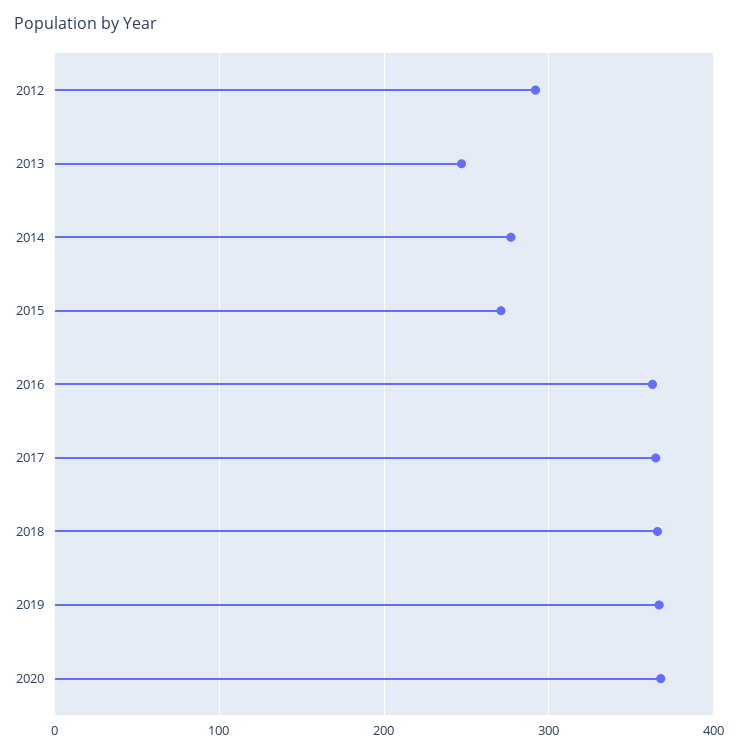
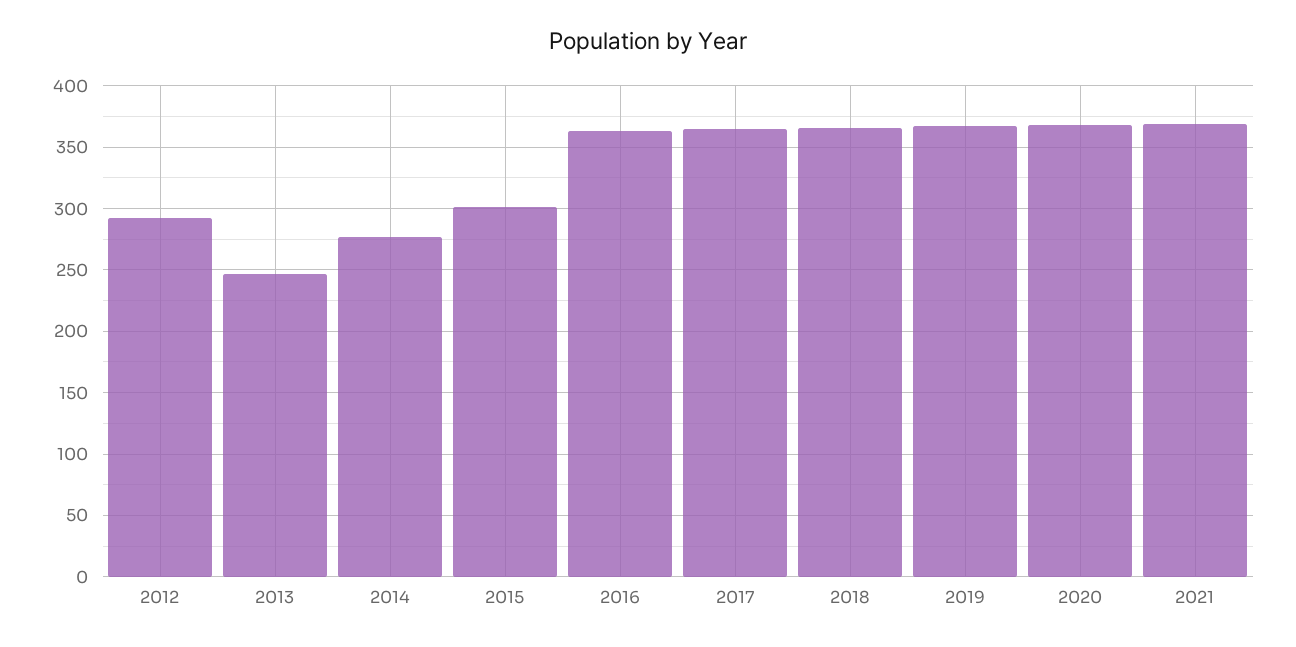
2015: 270 -> 300
2021: none -> 370

